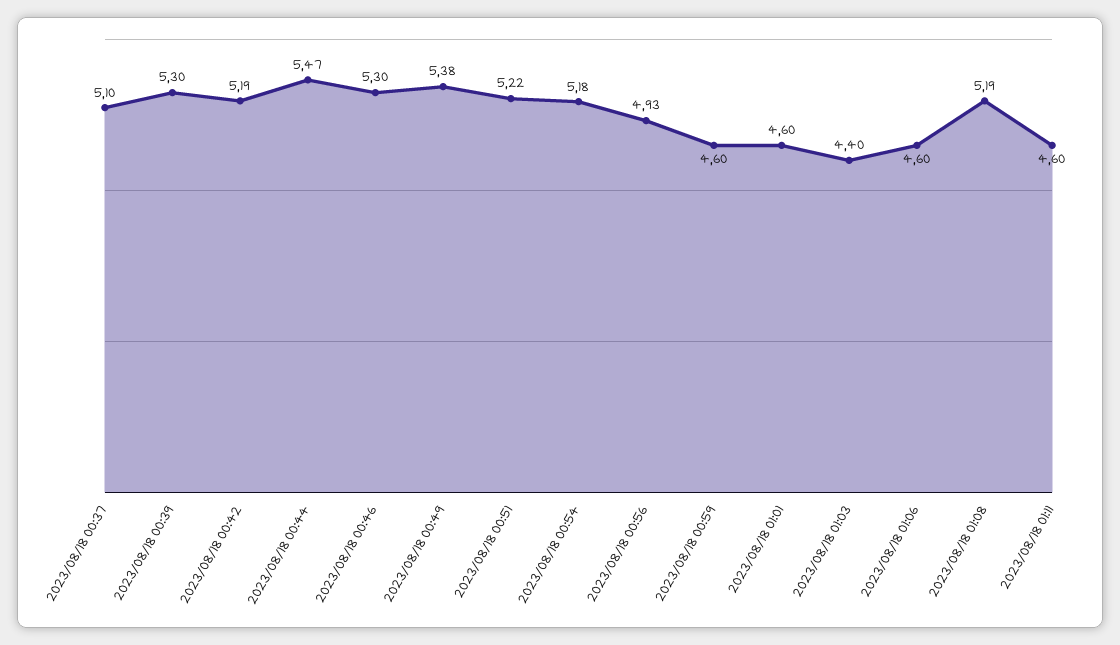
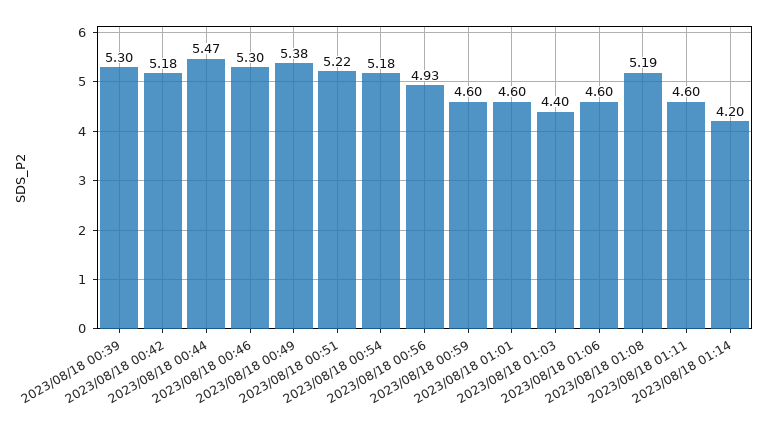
2023/08/18 00:37: 5.1 -> none
2023/08/18 00:42: 5.19 -> 5.18
2023/08/18 01:14: none -> 4.2

